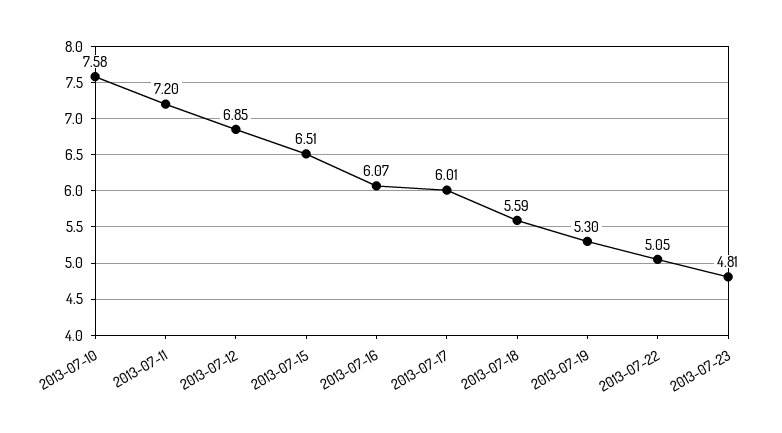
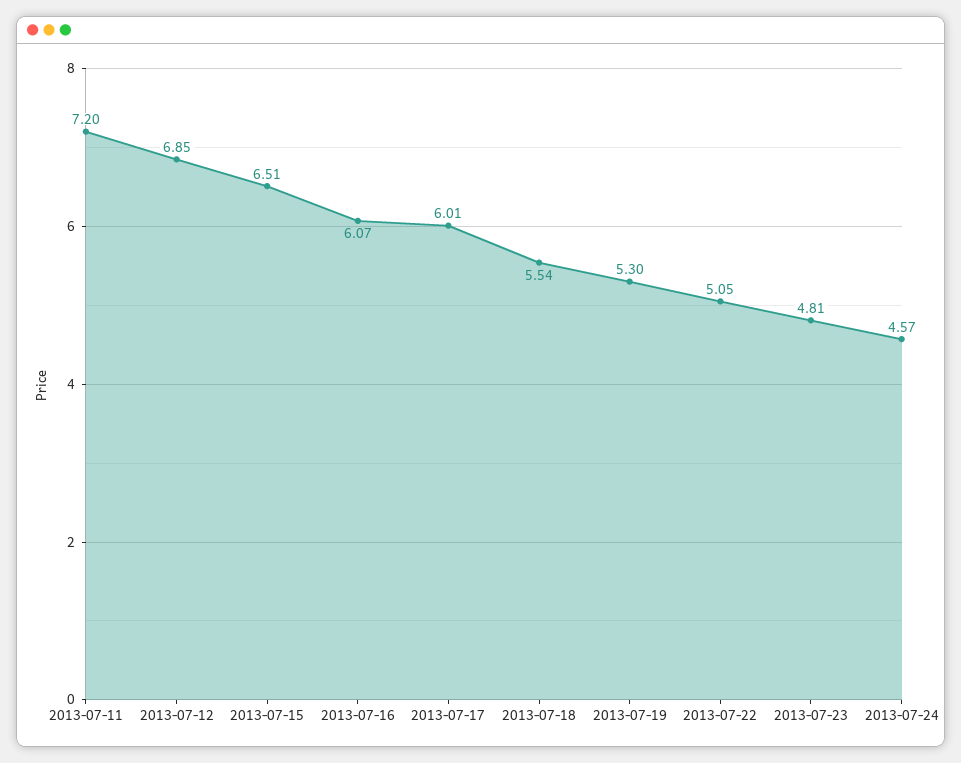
2013-07-10: 7.58 -> none
2013-07-18: 5.59 -> 5.54
2013-07-24: none -> 4.57

